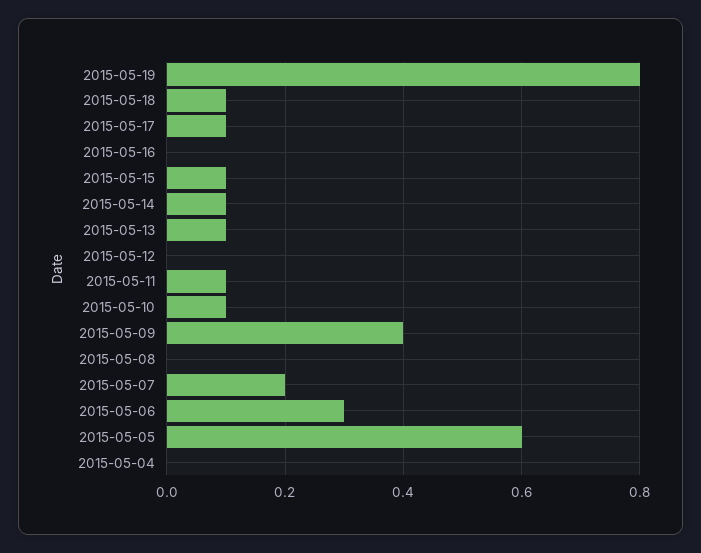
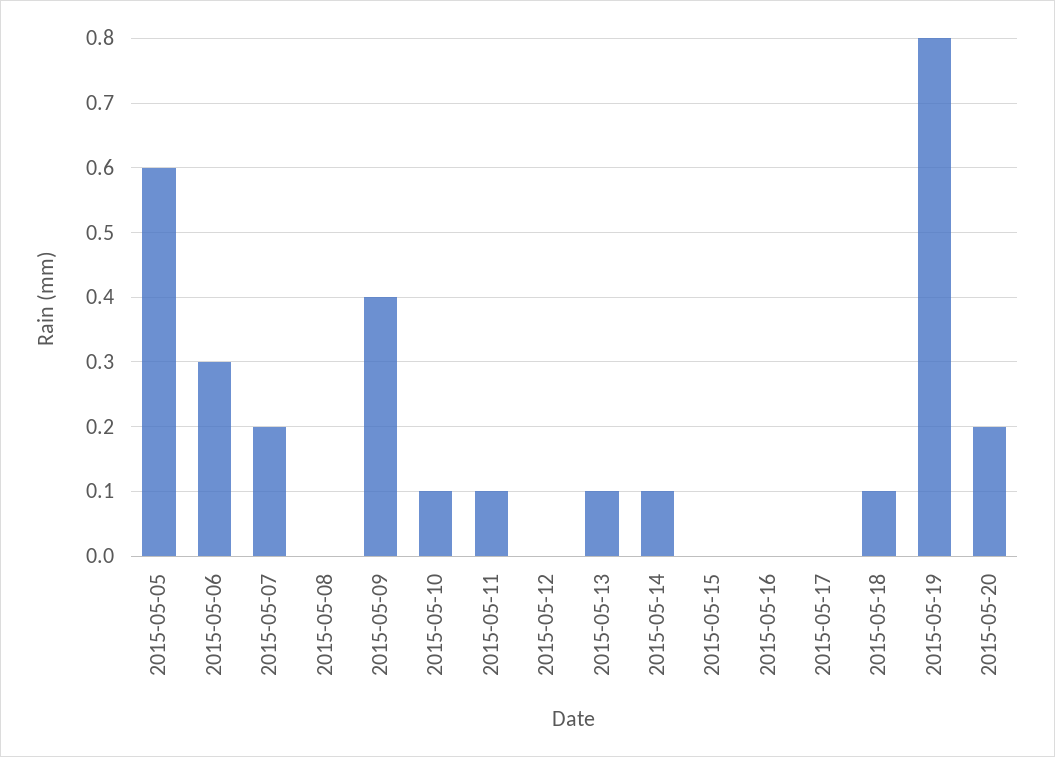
2015-05-17: 0.1 -> 0
2015-05-15: 0.1 -> 0
2015-05-04: 0 -> none
2015-05-20: none -> 0.2

